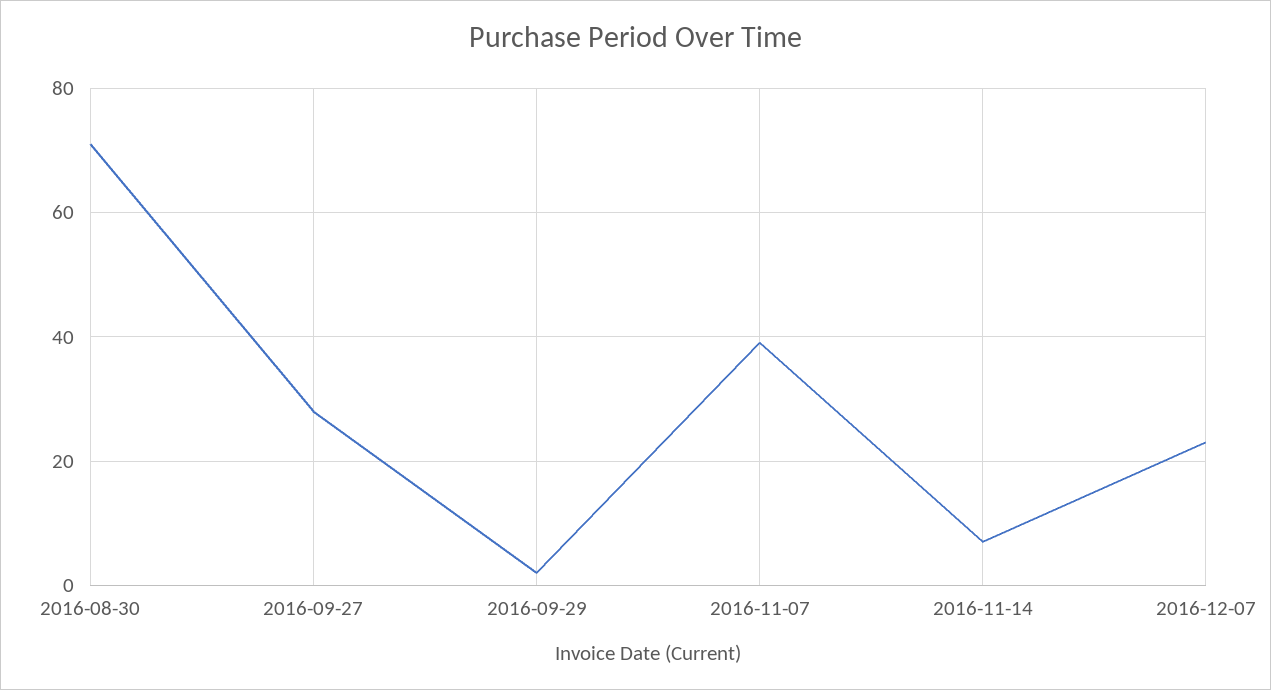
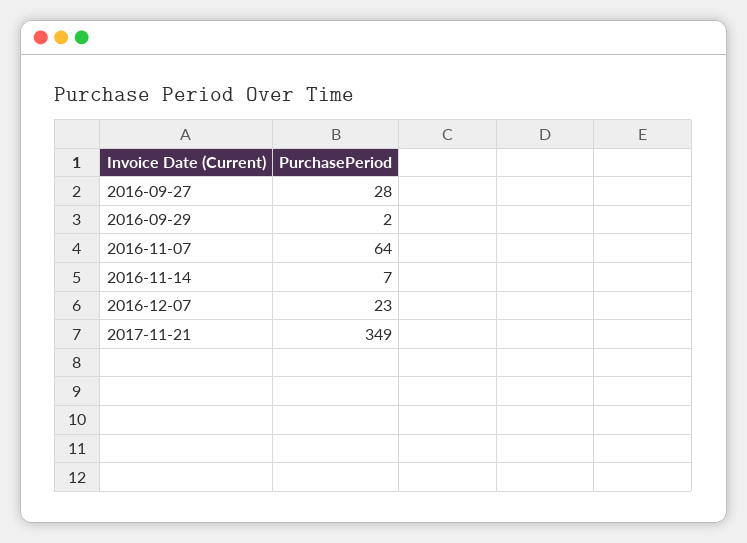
2016-08-30: 70 -> none
2016-11-07: 40 -> 64
2017-11-21: none -> 349

